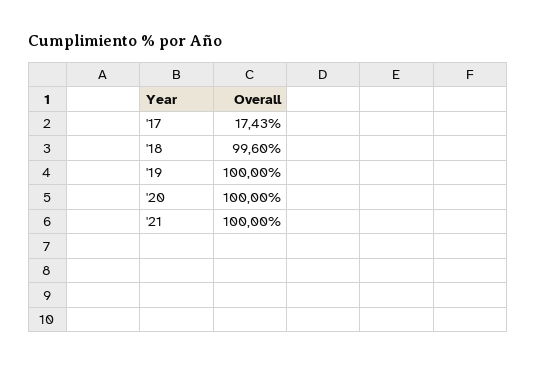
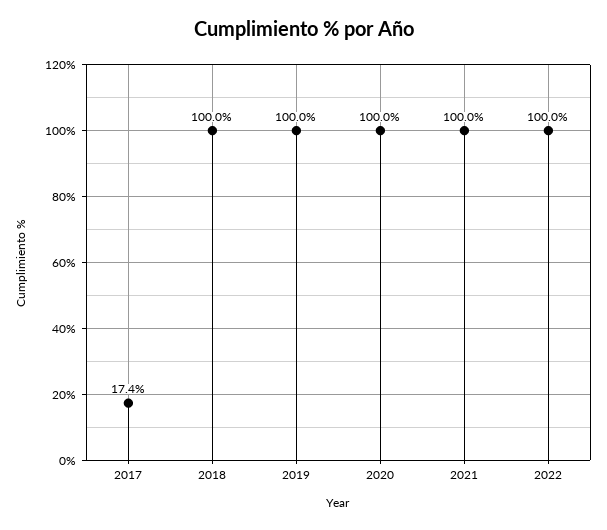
'18: 99.6 -> 100
2022: none -> 100

